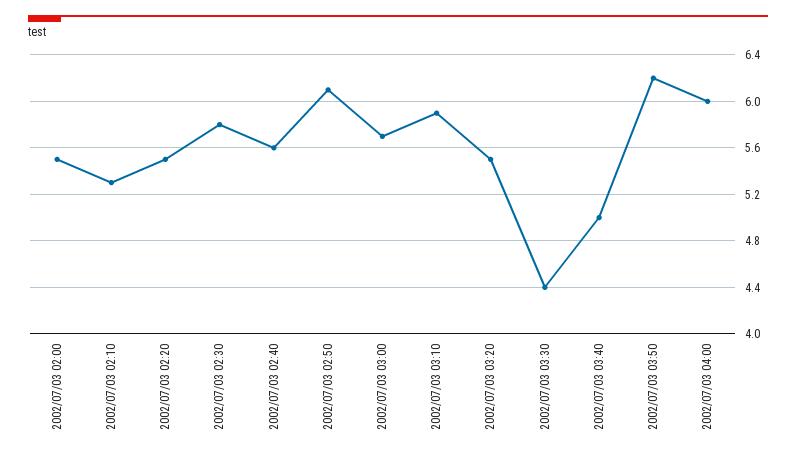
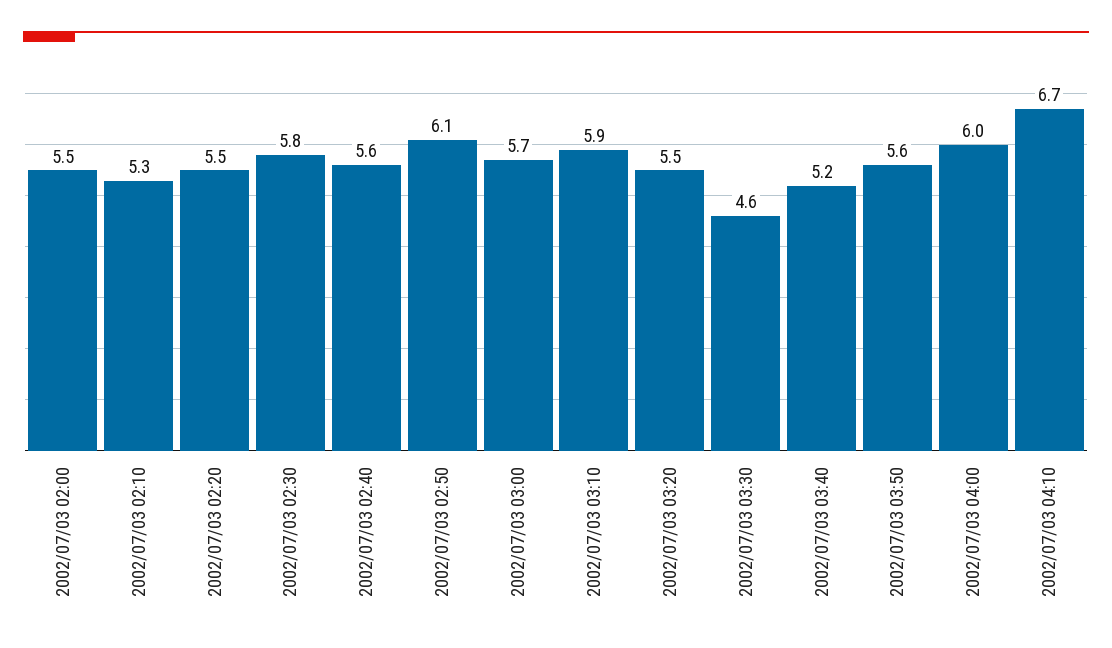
2002/07/03 03:30: 4.4 -> 4.6
2002/07/03 03:40: 5 -> 5.2
2002/07/03 03:50: 6.2 -> 5.6
2002/07/03 04:10: none -> 6.7

